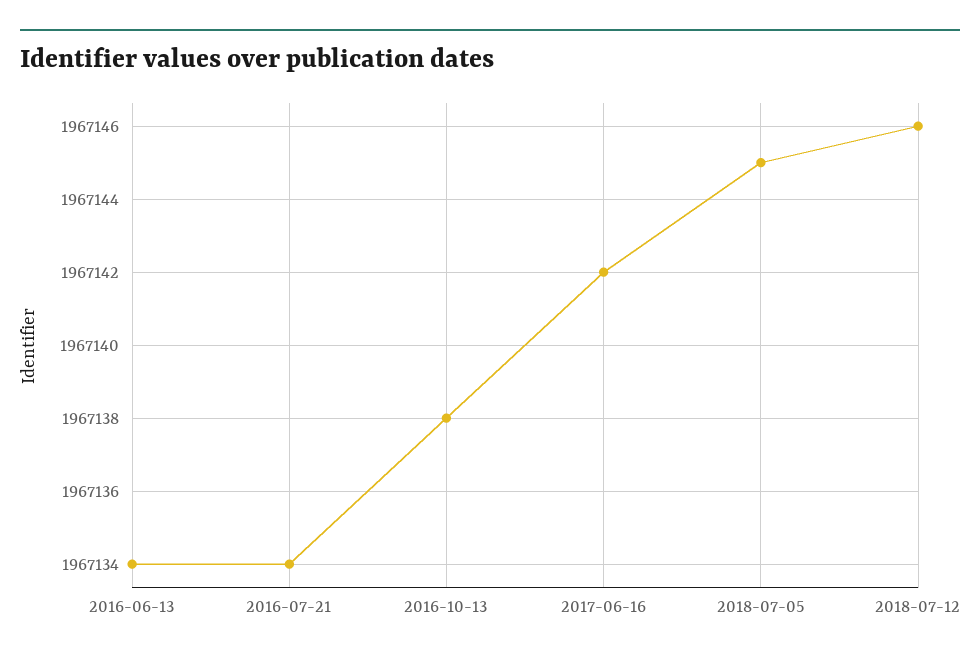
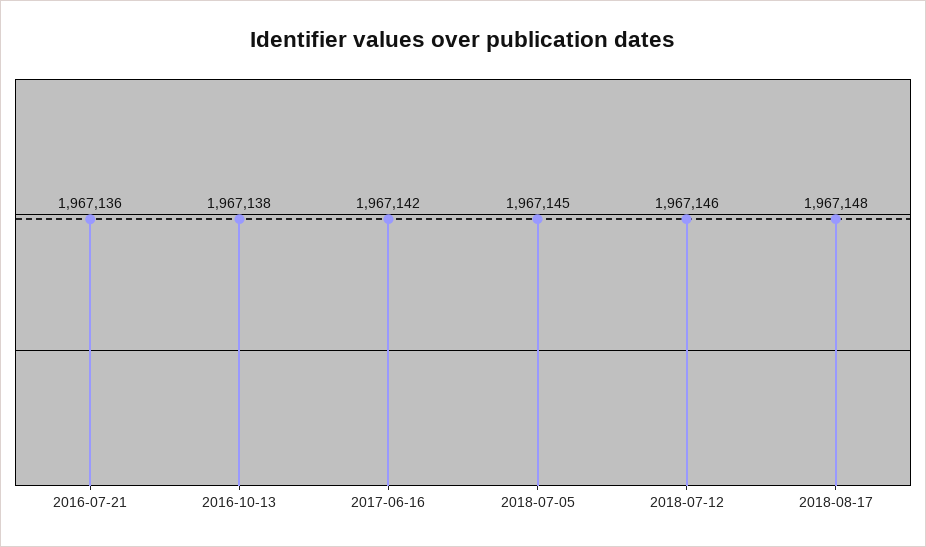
2016-06-13: 1967134 -> none
2016-07-21: 1967134 -> 1967136
2018-08-17: none -> 1967148

